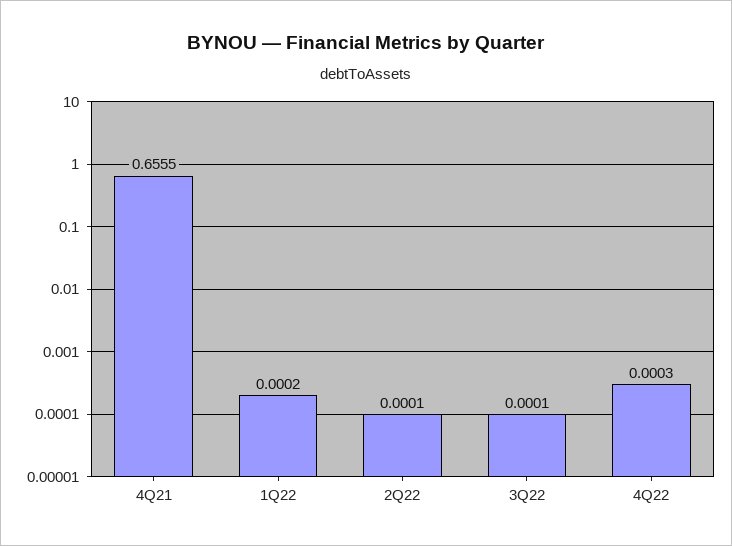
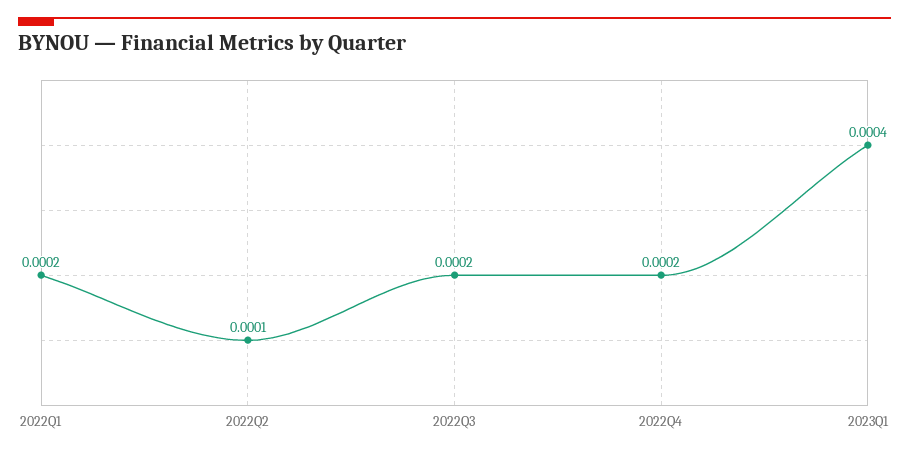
4Q21: 0.6555 -> none
3Q22: 0.0001 -> 0.0002
4Q22: 0.0003 -> 0.0002
2023Q1: none -> 0.0004

